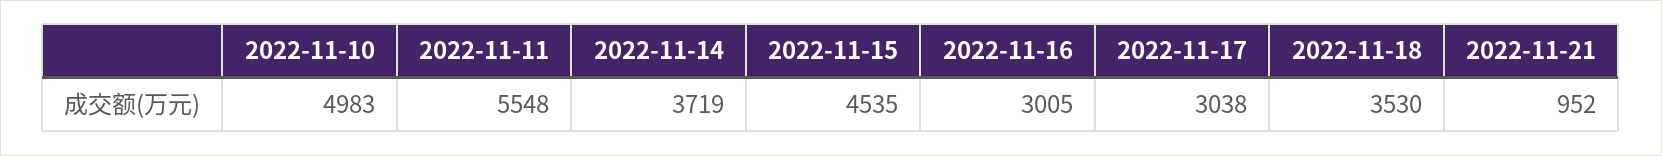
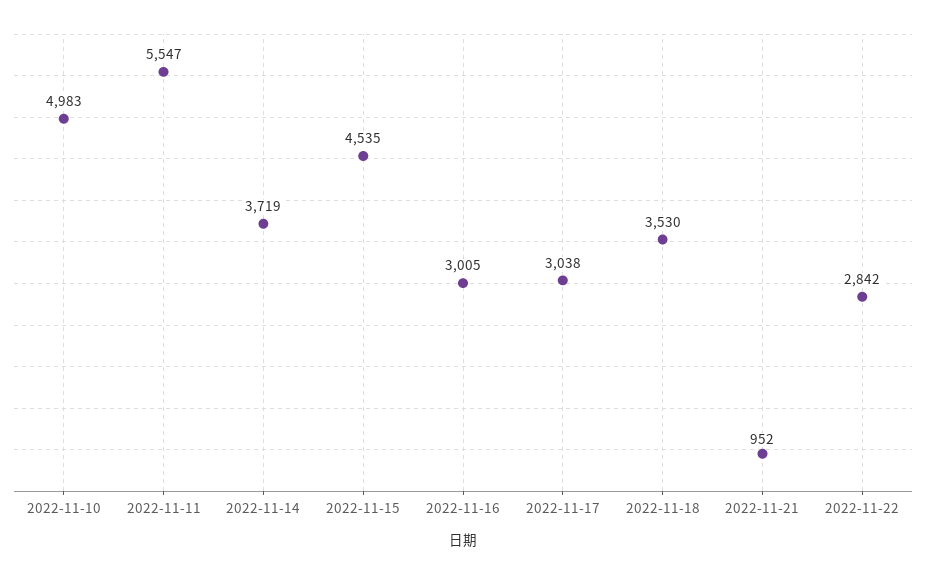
2022-11-11: 5548 -> 5547
2022-11-22: none -> 2842

